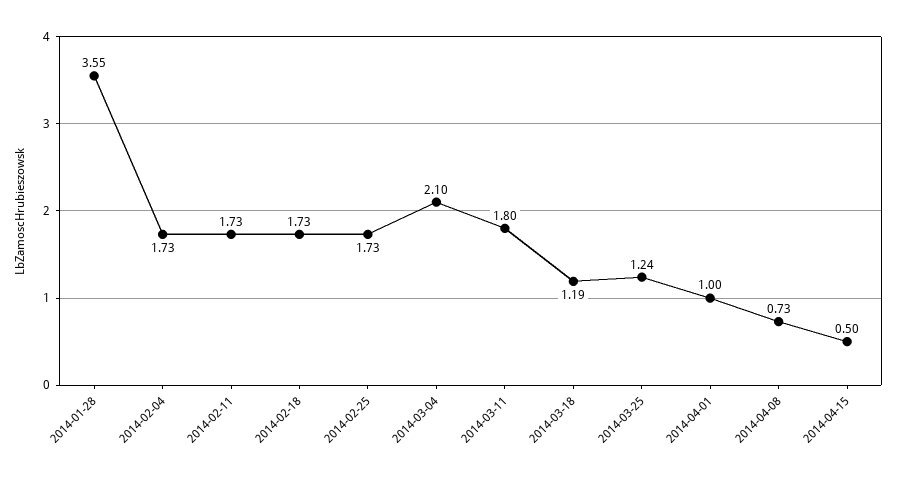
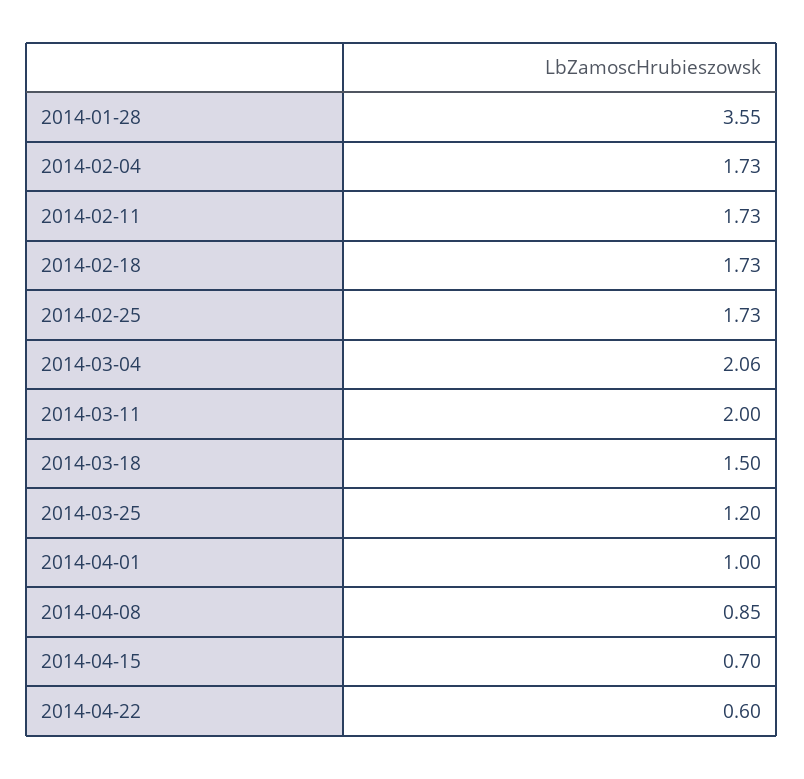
2014-03-04: 2.1 -> 2.06
2014-03-11: 1.8 -> 2
2014-03-18: 1.19 -> 1.5
2014-03-25: 1.24 -> 1.2
2014-04-08: 0.73 -> 0.85
2014-04-15: 0.5 -> 0.7
2014-04-22: none -> 0.6

